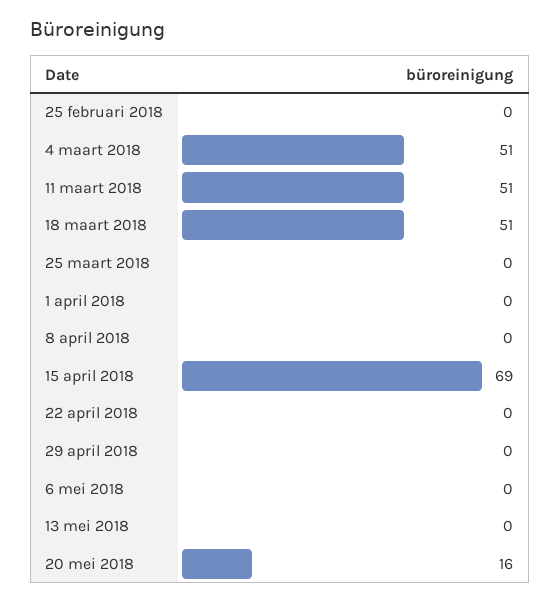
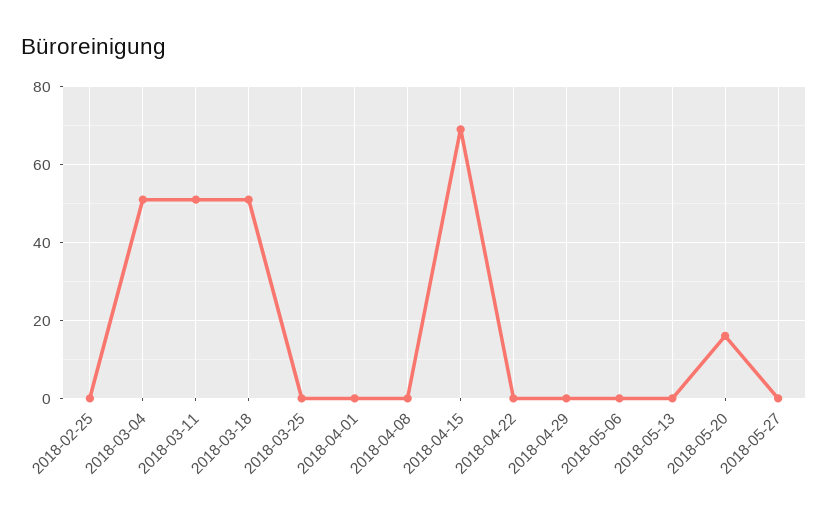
2018-05-27: none -> 0

